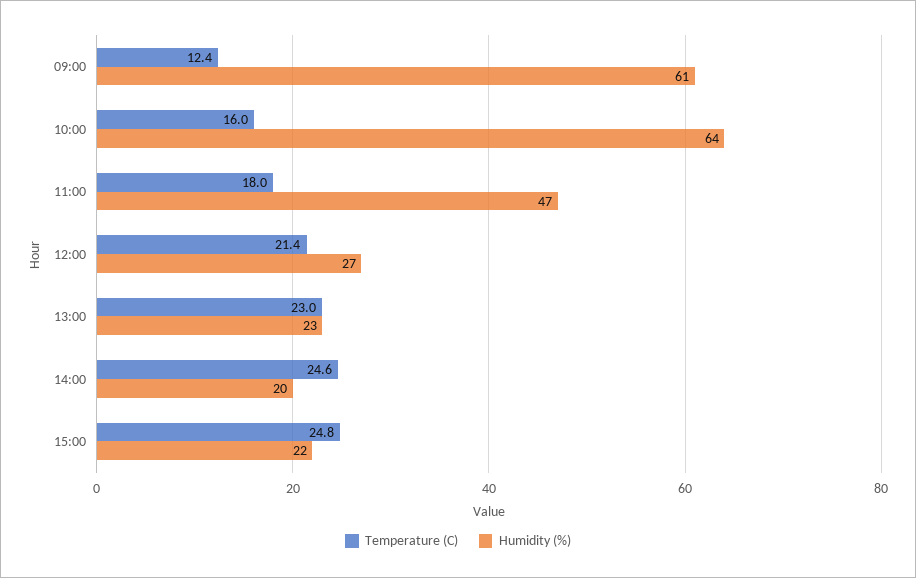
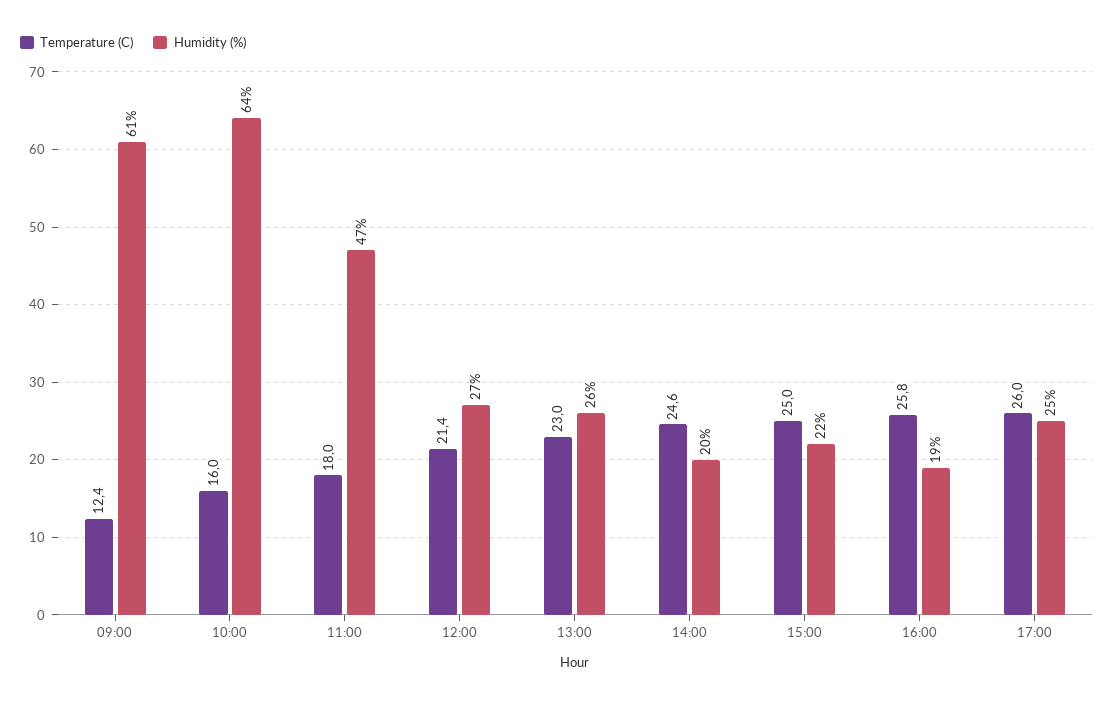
Humidity (%), 13:00: 23 -> 26
Temperature (C), 15:00: 24.8 -> 25
Temperature (C), 16:00: none -> 25.8
Humidity (%), 16:00: none -> 19
Temperature (C), 17:00: none -> 26
Humidity (%), 17:00: none -> 25

